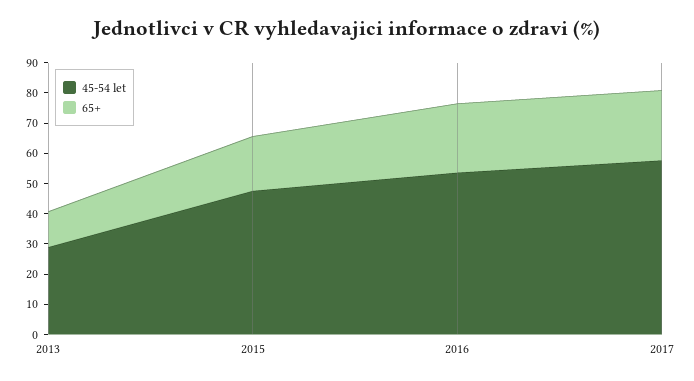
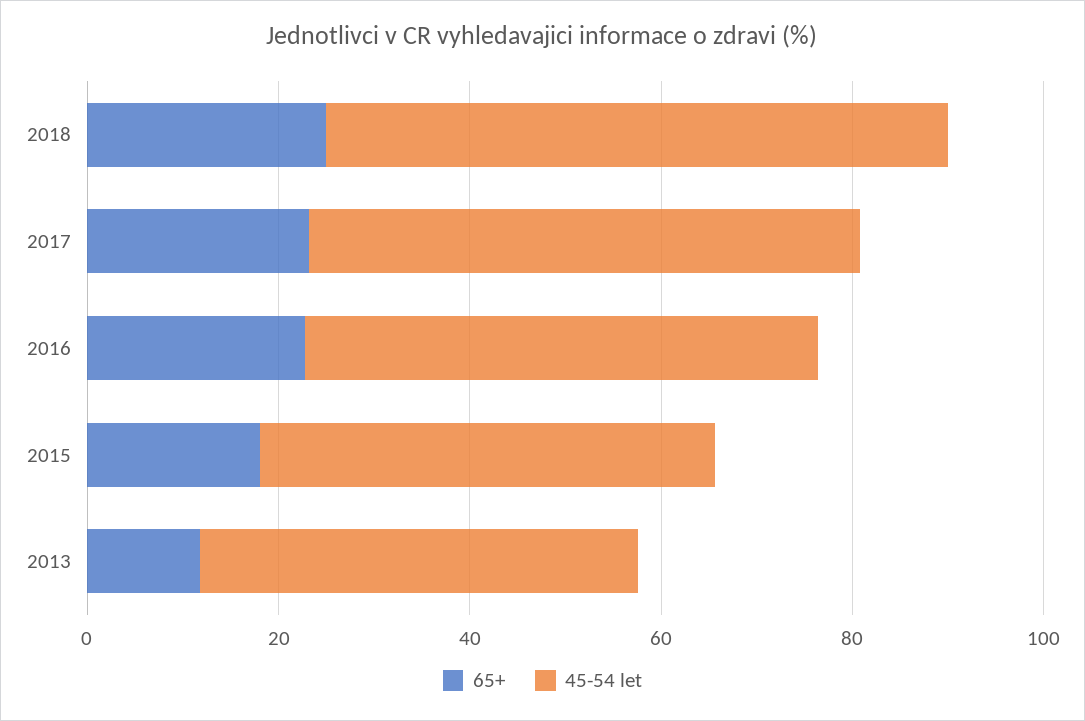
45-54 let, 2013: 30 -> 45
65+, 2018: none -> 25
45-54 let, 2018: none -> 65

